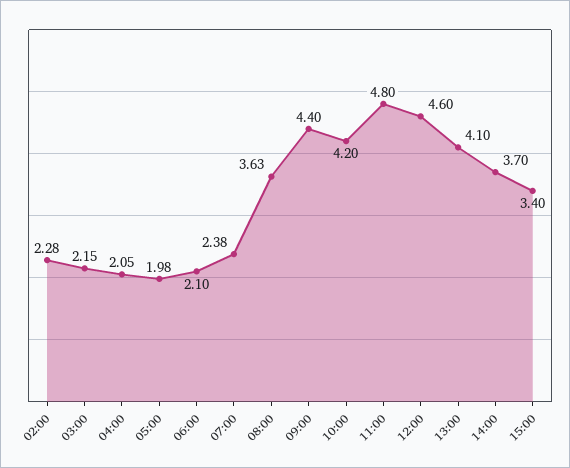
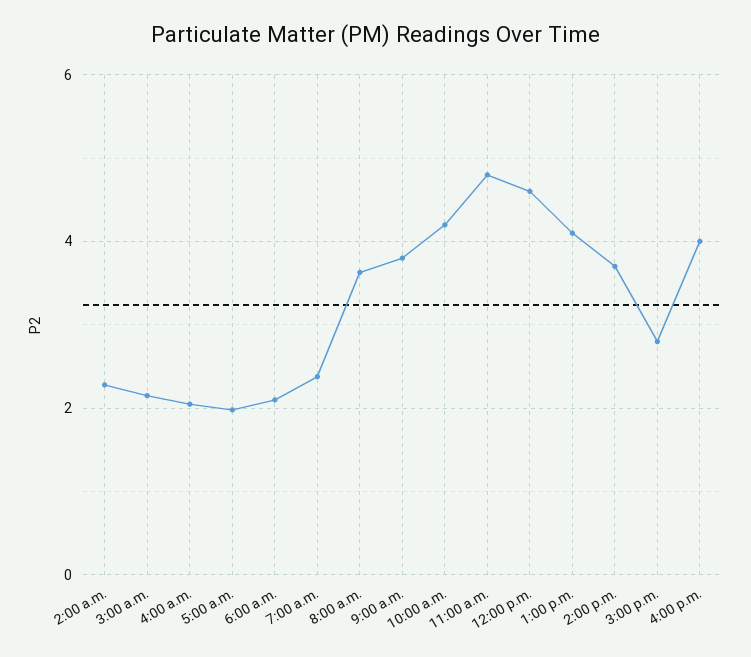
09:00: 4.4 -> 3.8
15:00: 3.4 -> 2.8
4:00 p.m.: none -> 4

